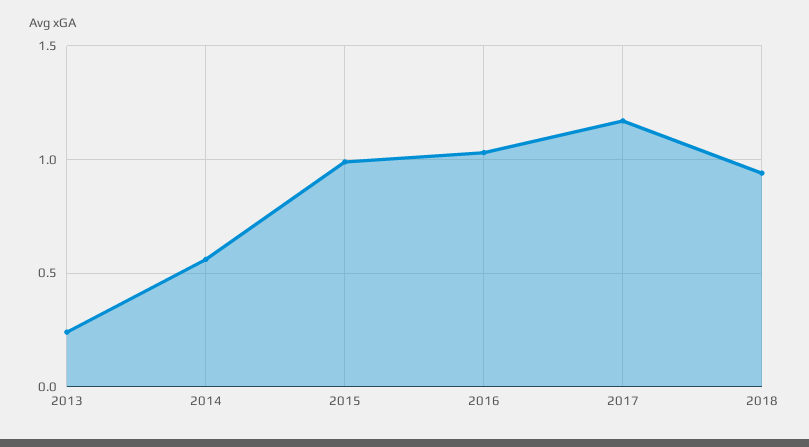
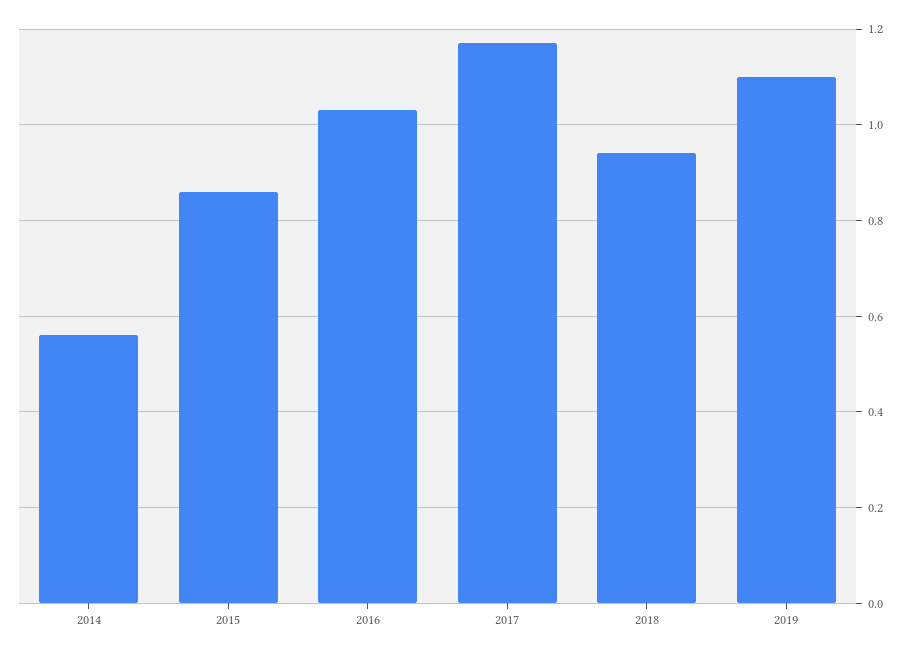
2013: 0.25 -> none
2015: 1 -> 0.85
2019: none -> 1.1

